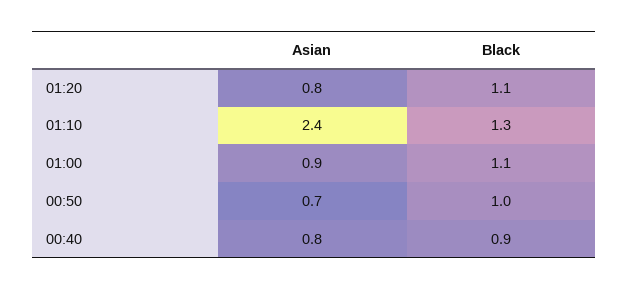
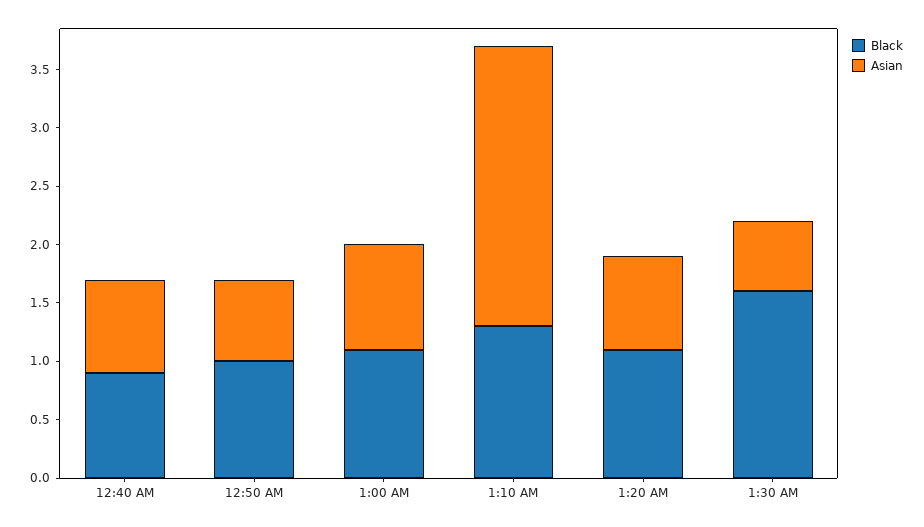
Black, 1:30 AM: none -> 1.6
Asian, 1:30 AM: none -> 0.6

